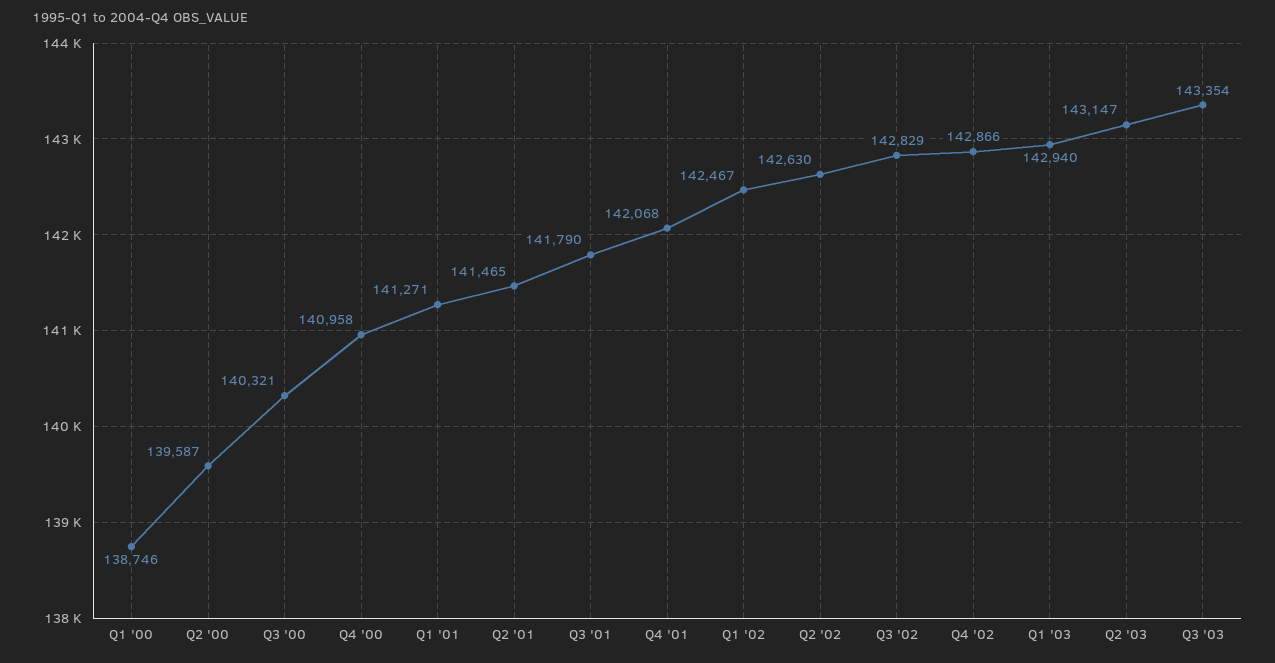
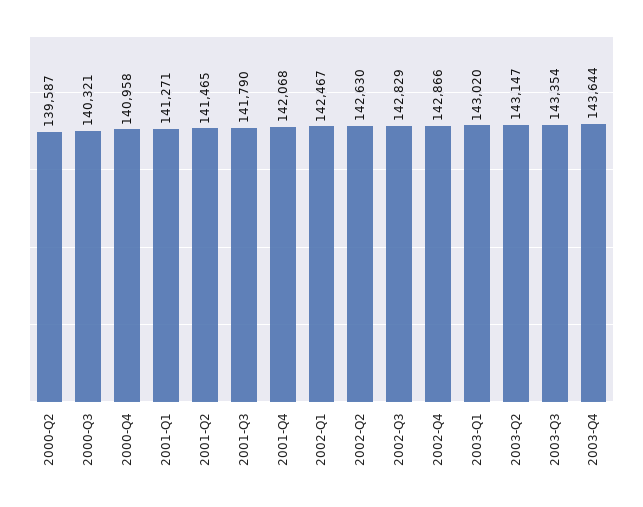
Q1 '00: 138746 -> none
Q1 '03: 142940 -> 143020
2003-Q4: none -> 143644

